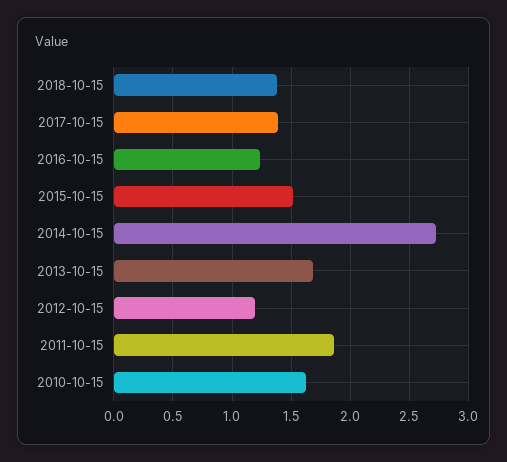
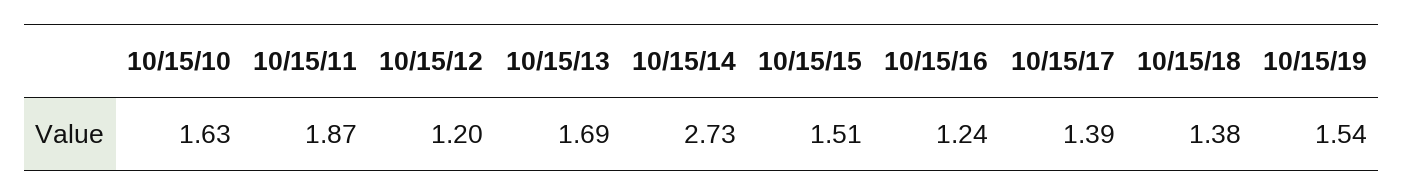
10/15/19: none -> 1.54

